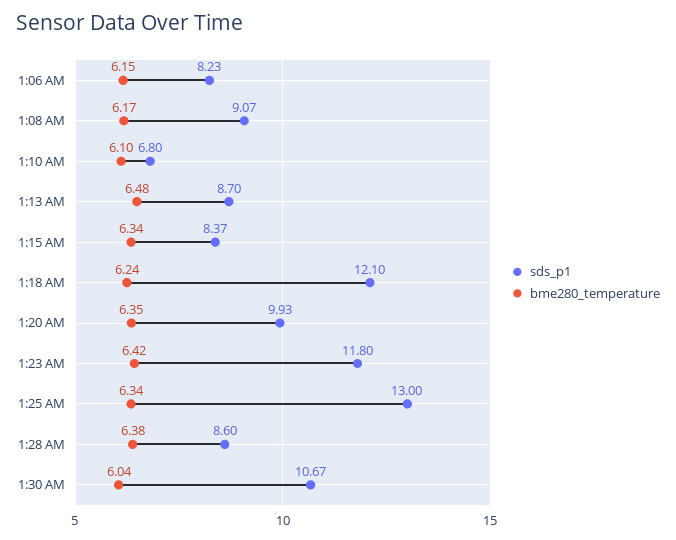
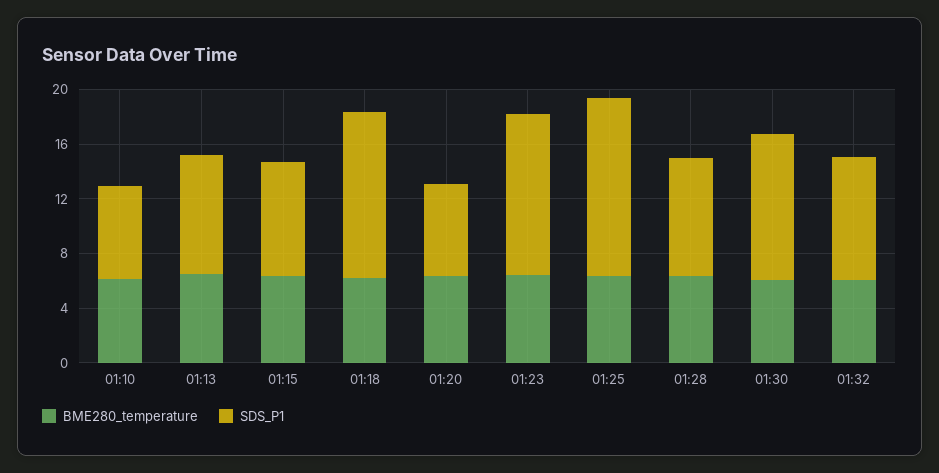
sds_p1, 1:06 AM: 8.23 -> none
bme280_temperature, 1:06 AM: 6.15 -> none
sds_p1, 1:08 AM: 9.07 -> none
bme280_temperature, 1:08 AM: 6.17 -> none
sds_p1, 1:20 AM: 9.93 -> 7
bme280_temperature, 01:32: none -> 6
sds_p1, 01:32: none -> 9

